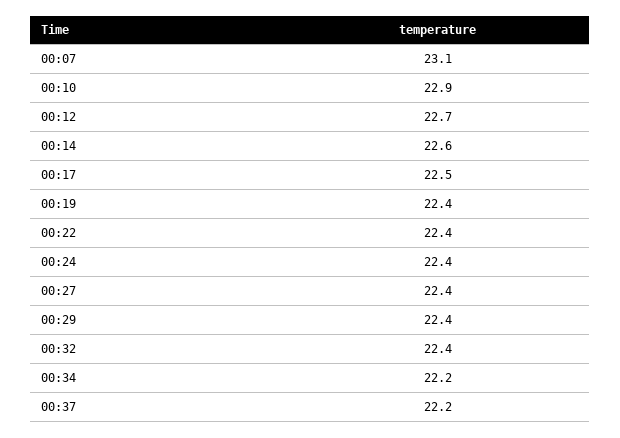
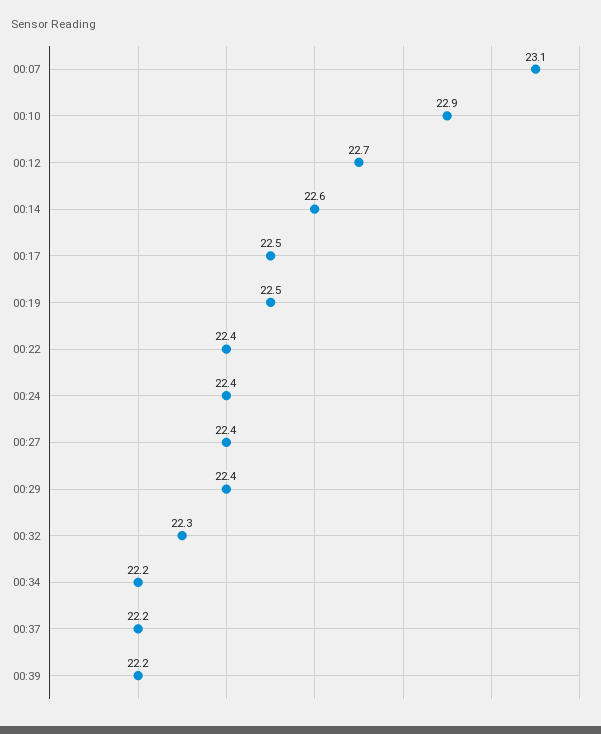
00:19: 22.4 -> 22.5
00:32: 22.4 -> 22.3
00:39: none -> 22.2

